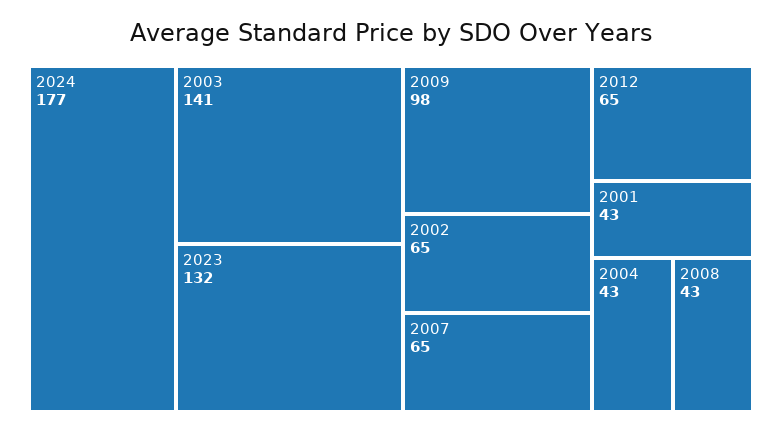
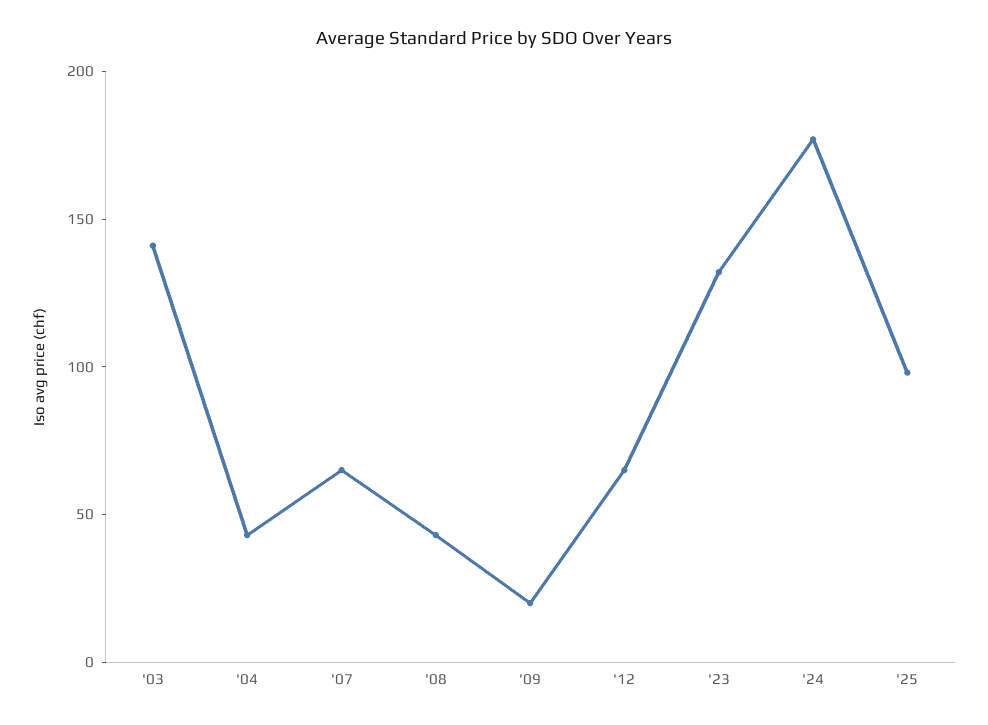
2009: 98 -> 20
2002: 65 -> none
2001: 43 -> none
'25: none -> 100

